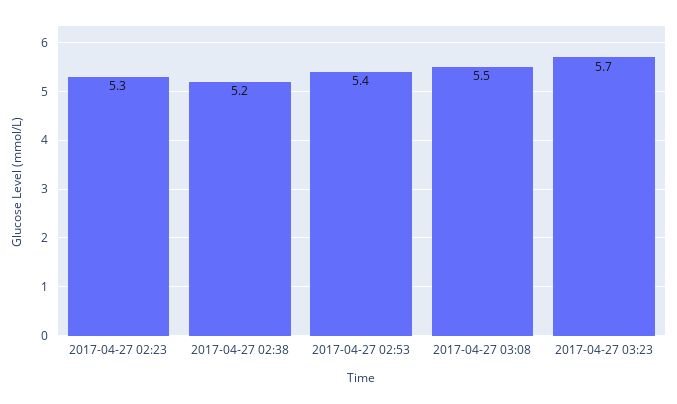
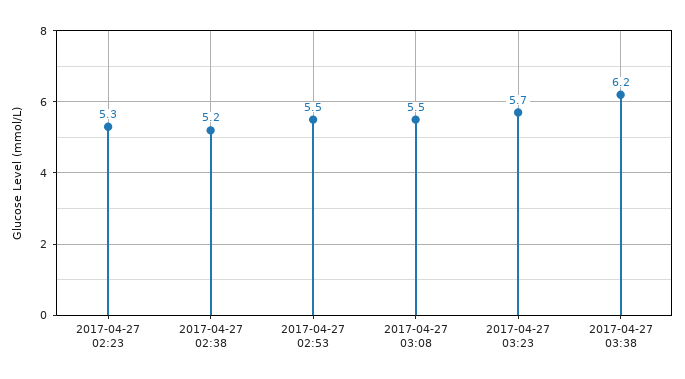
2017-04-27 02:53: 5.4 -> 5.5
2017-04-27 03:38: none -> 6.2

